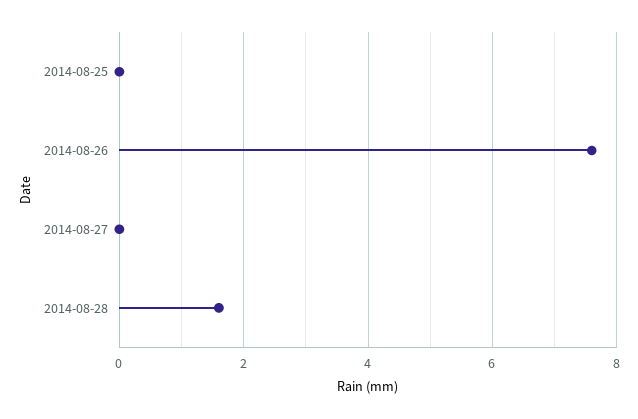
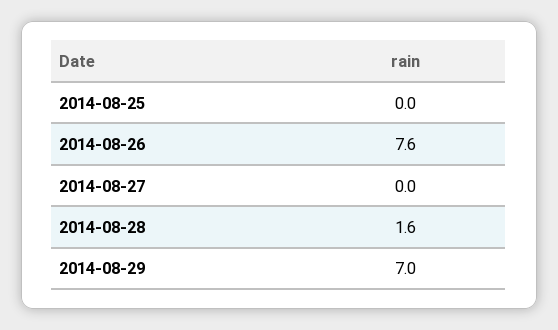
2014-08-29: none -> 7

